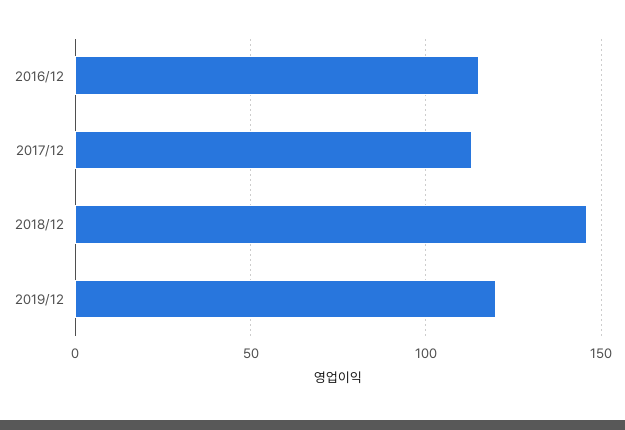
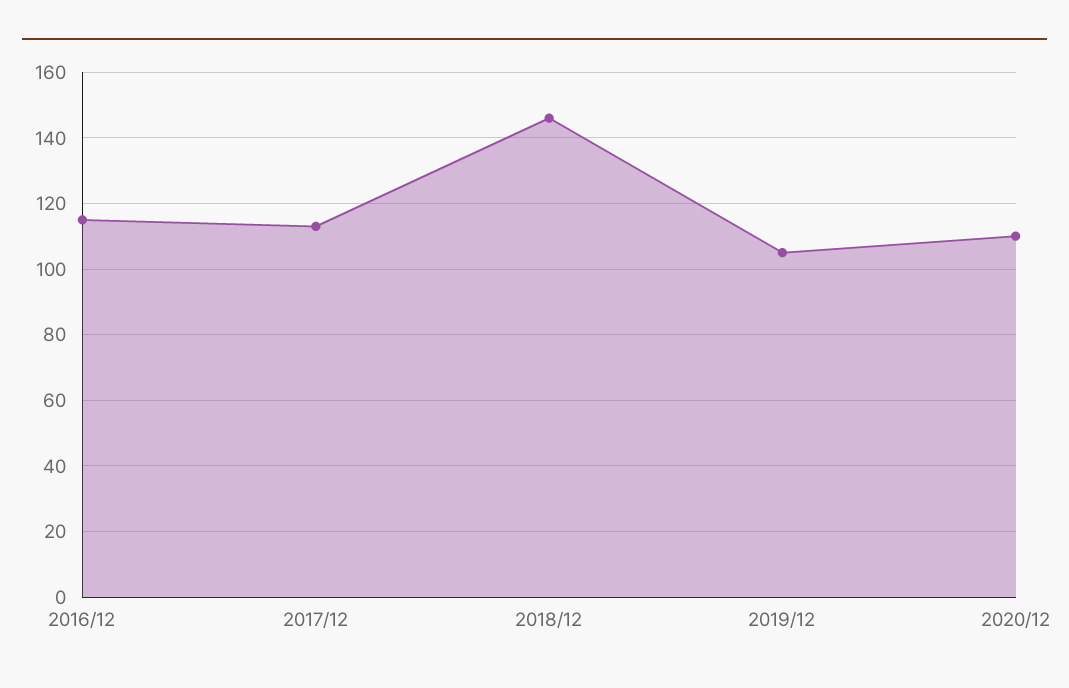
2019/12: 120 -> 105
2020/12: none -> 110

